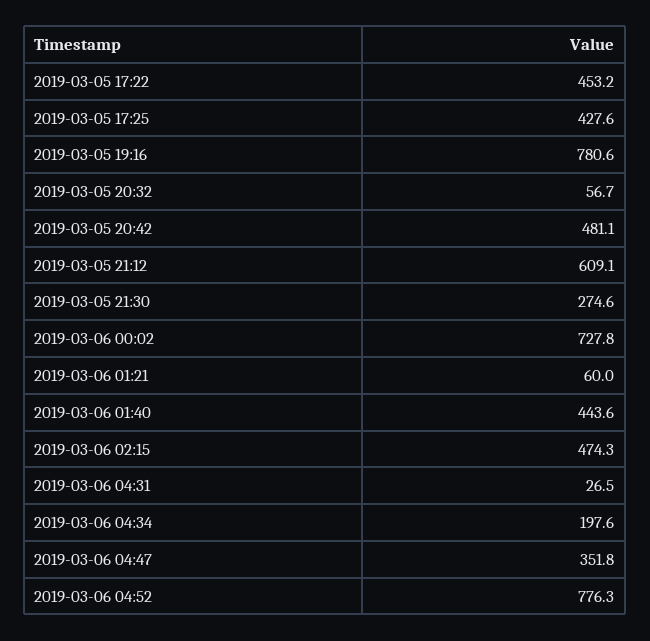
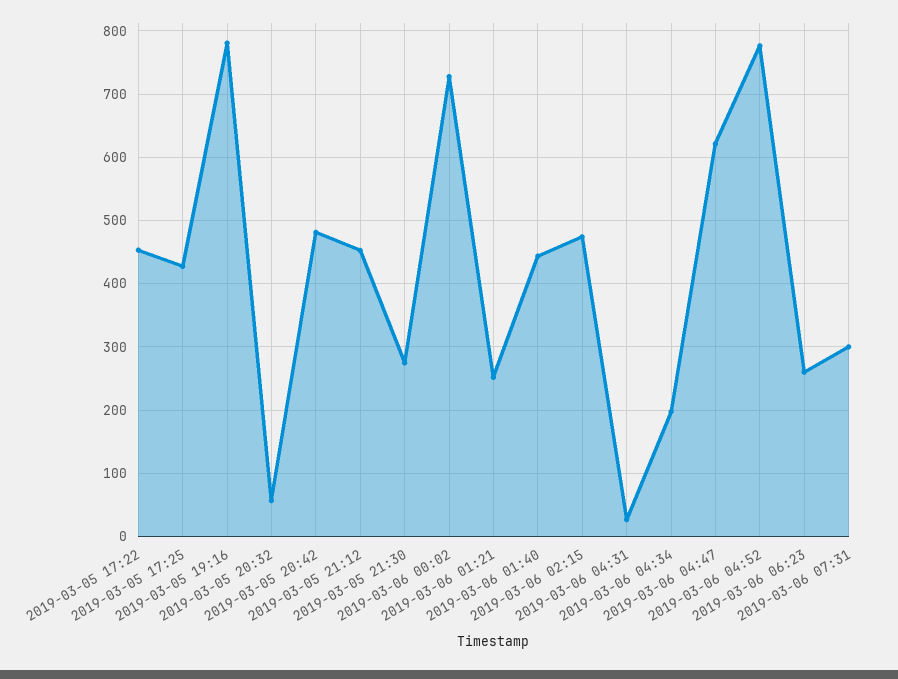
2019-03-05 21:12: 609.1 -> 450
2019-03-06 01:21: 60 -> 250
2019-03-06 04:47: 351.8 -> 620
2019-03-06 06:23: none -> 260
2019-03-06 07:31: none -> 300

